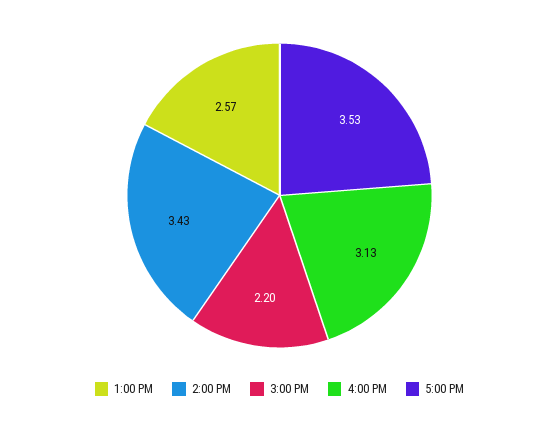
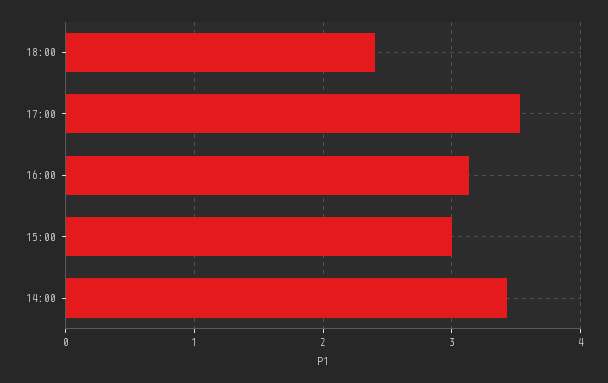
1:00 PM: 2.57 -> none
3:00 PM: 2.2 -> 3
18:00: none -> 2.4

